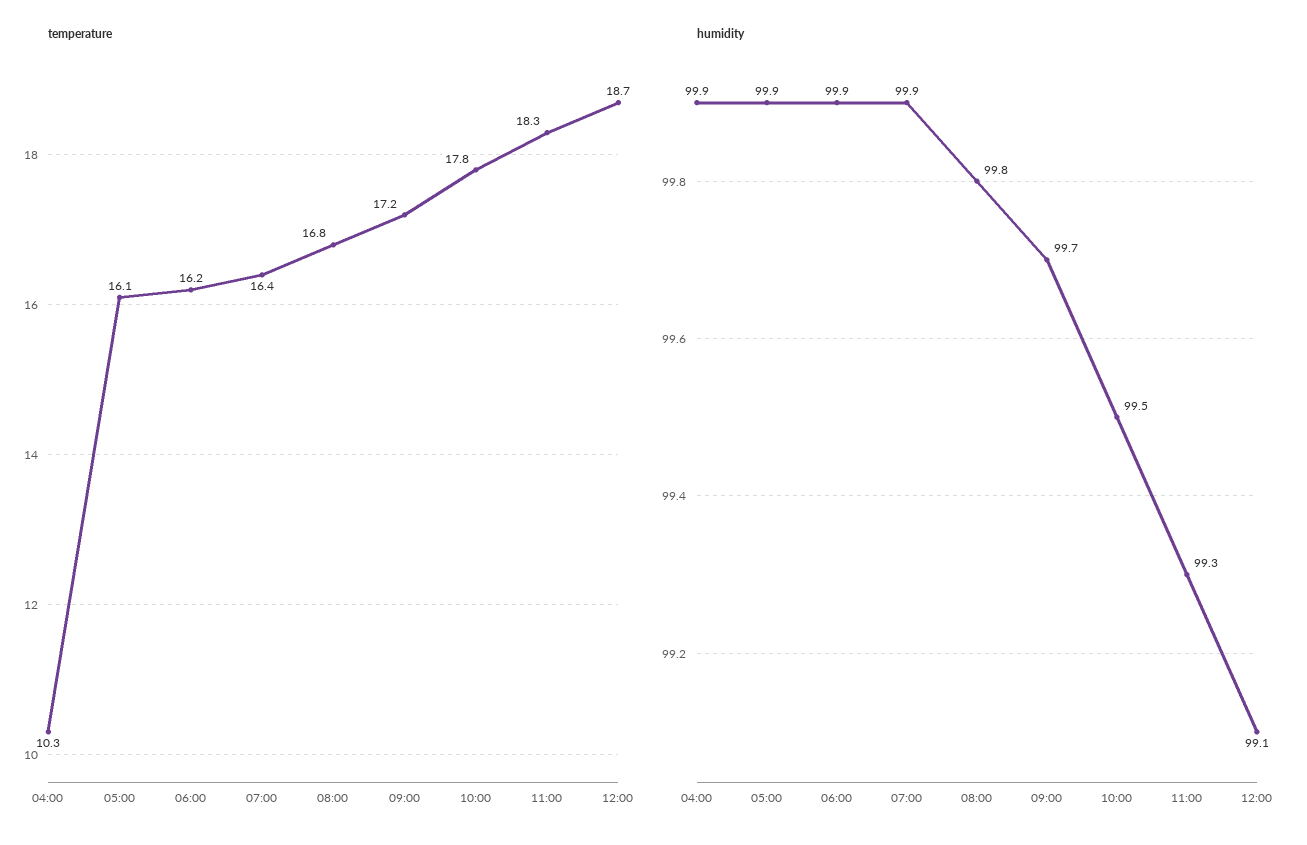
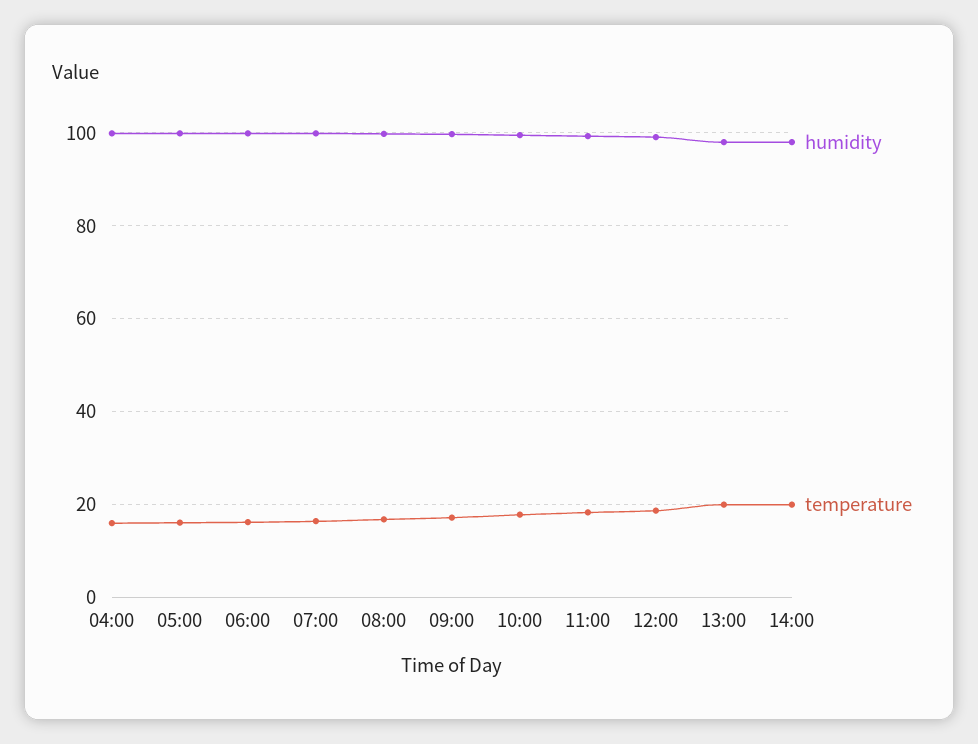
temperature, 04:00: 10.3 -> 16
humidity, 13:00: none -> 98
temperature, 13:00: none -> 20
humidity, 14:00: none -> 98
temperature, 14:00: none -> 20

